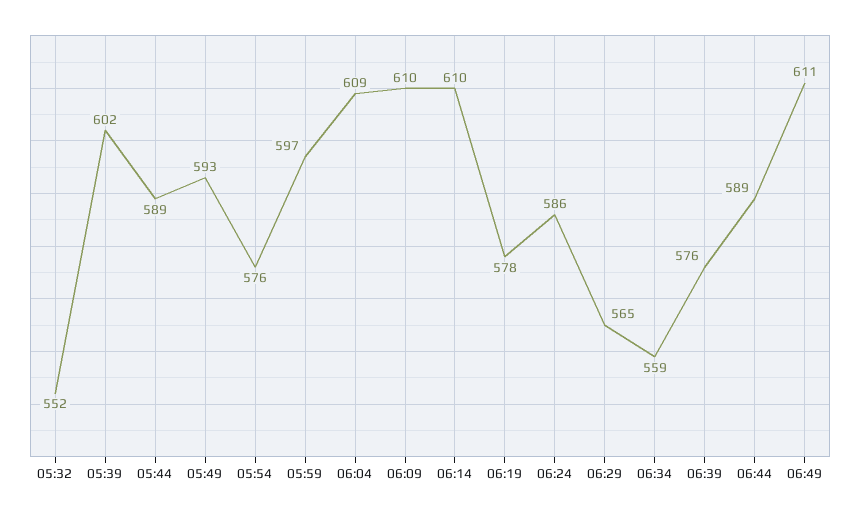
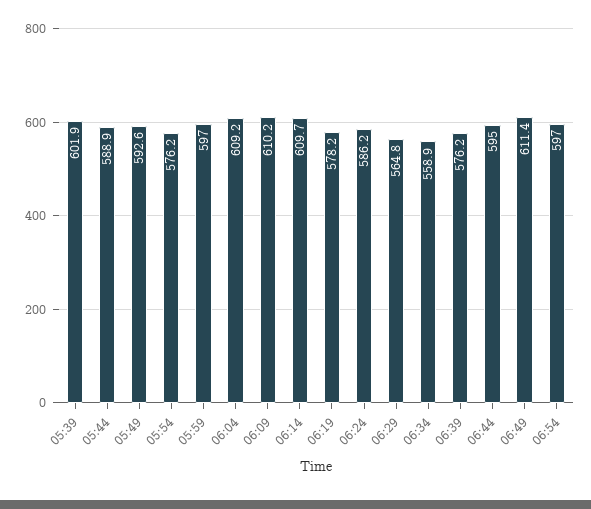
05:32: 552 -> none
06:44: 589 -> 595
06:54: none -> 597

